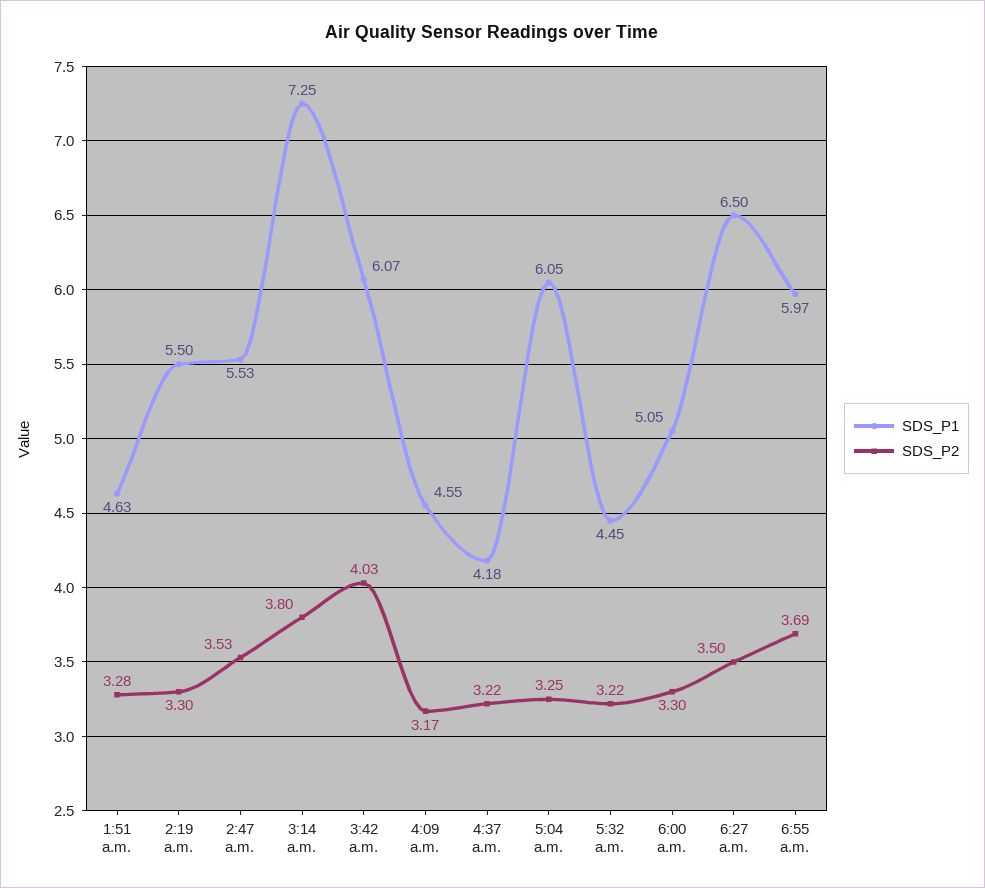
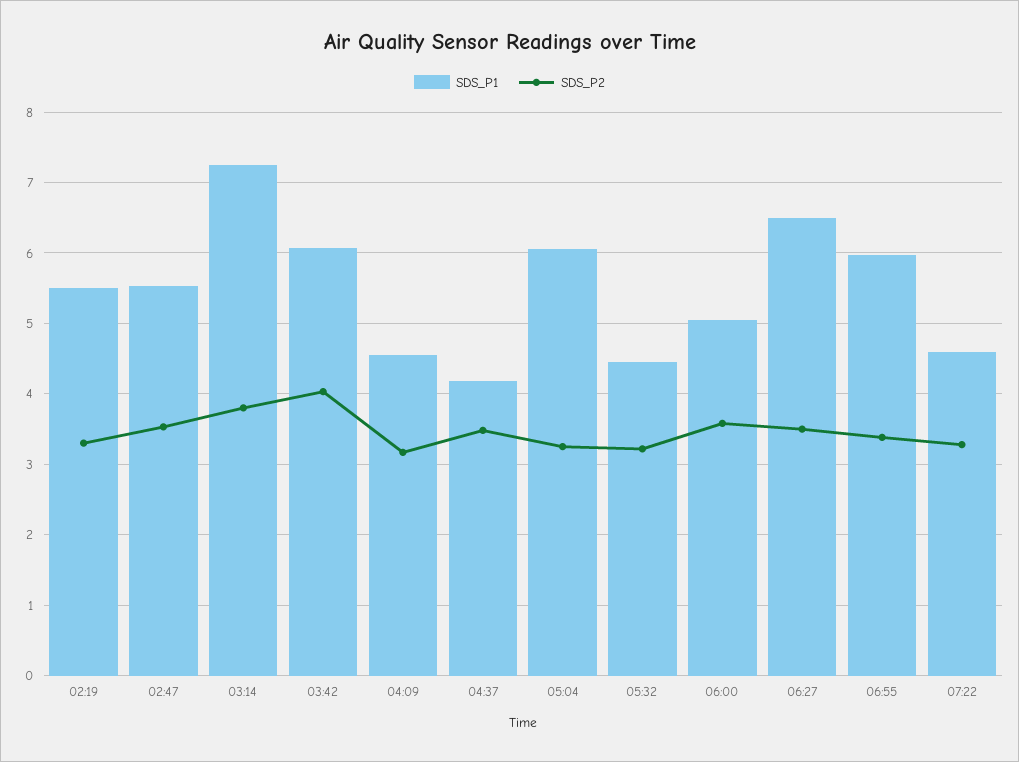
SDS_P1, 1:51 a.m.: 4.63 -> none
SDS_P2, 1:51 a.m.: 3.28 -> none
SDS_P2, 4:37 a.m.: 3.22 -> 3.5
SDS_P2, 6:00 a.m.: 3.3 -> 3.6
SDS_P2, 6:55 a.m.: 3.69 -> 3.4
SDS_P1, 07:22: none -> 4.6
SDS_P2, 07:22: none -> 3.3

